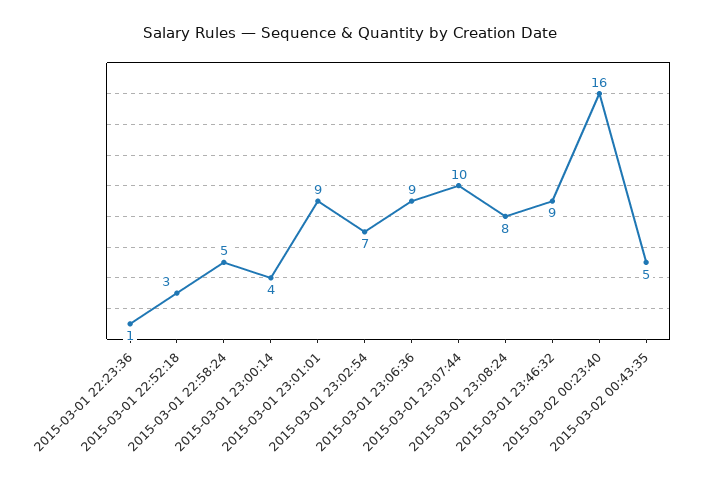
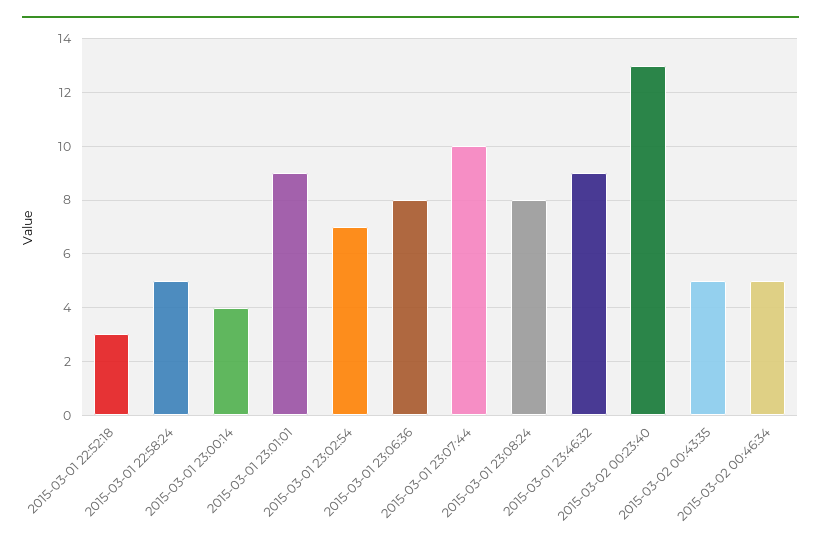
2015-03-01 22:23:36: 1 -> none
2015-03-01 23:06:36: 9 -> 8
2015-03-02 00:23:40: 16 -> 13
2015-03-02 00:46:34: none -> 5

